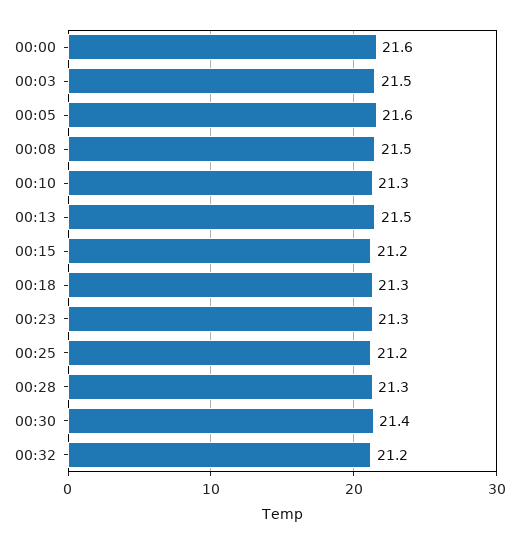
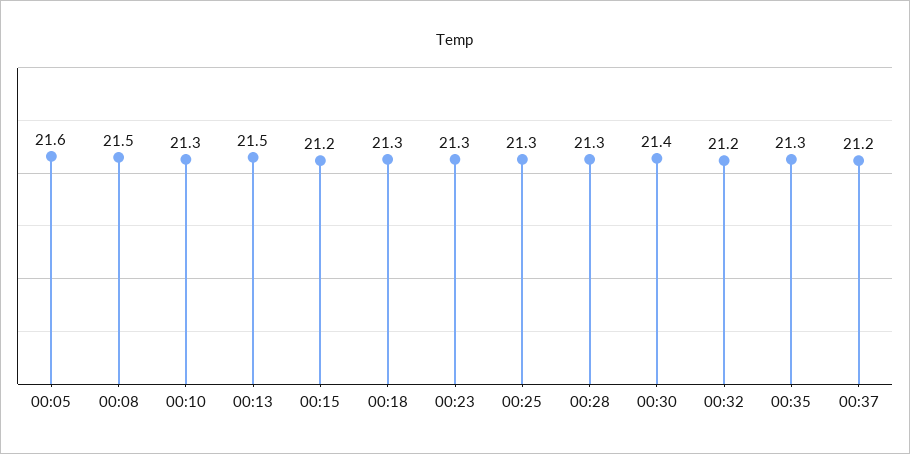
00:00: 21.6 -> none
00:03: 21.5 -> none
00:25: 21.2 -> 21.3
00:35: none -> 21.3
00:37: none -> 21.2

